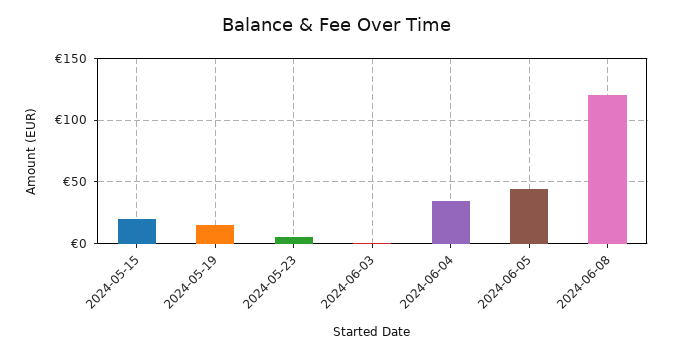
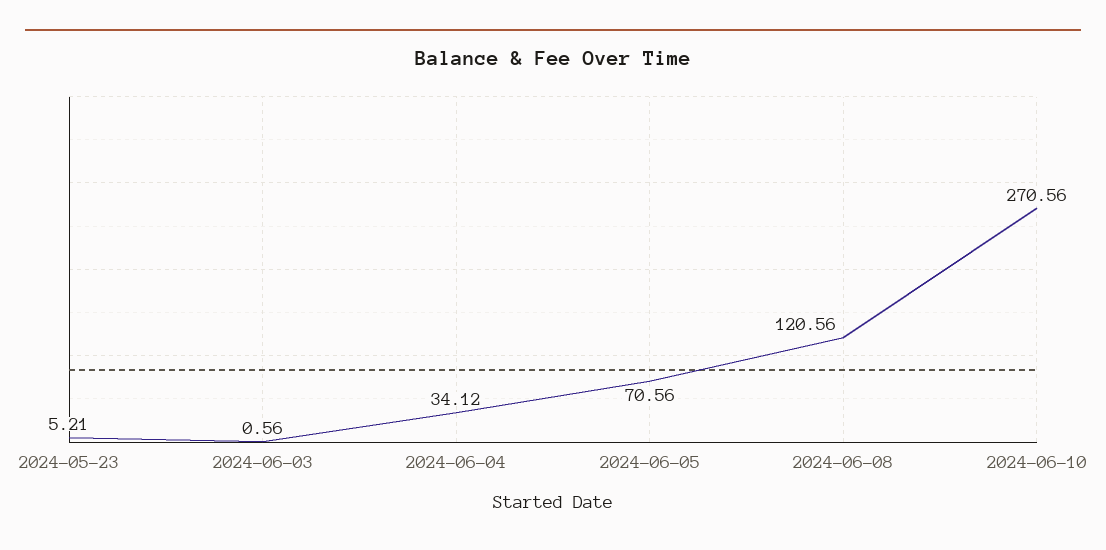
2024-05-15: 20 -> none
2024-05-19: 15 -> none
2024-06-05: 45 -> 70.56
2024-06-10: none -> 270.56

